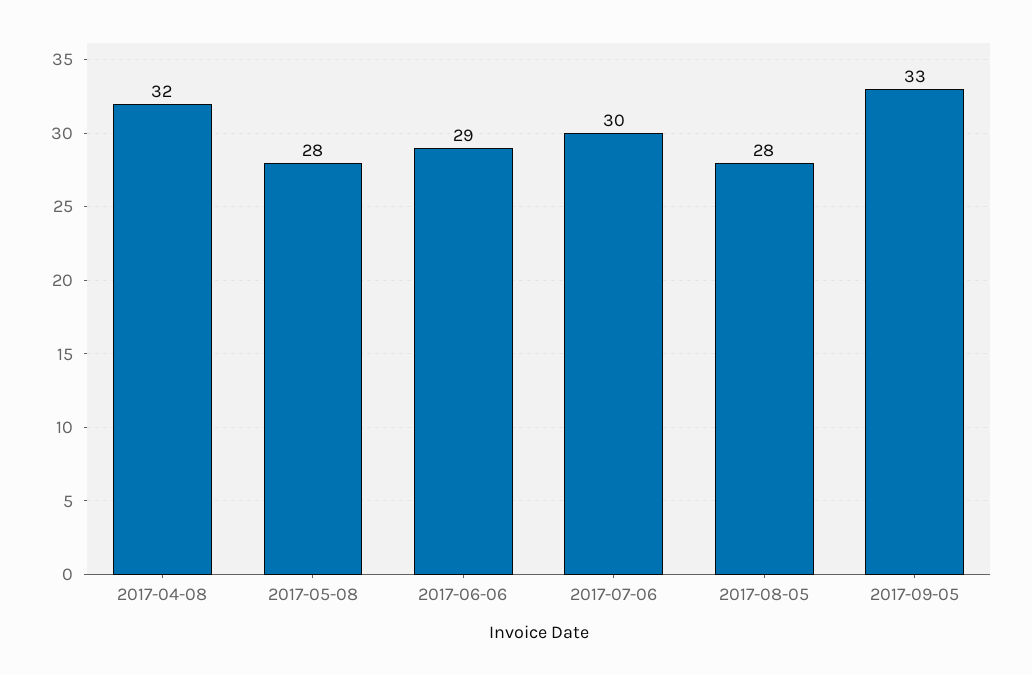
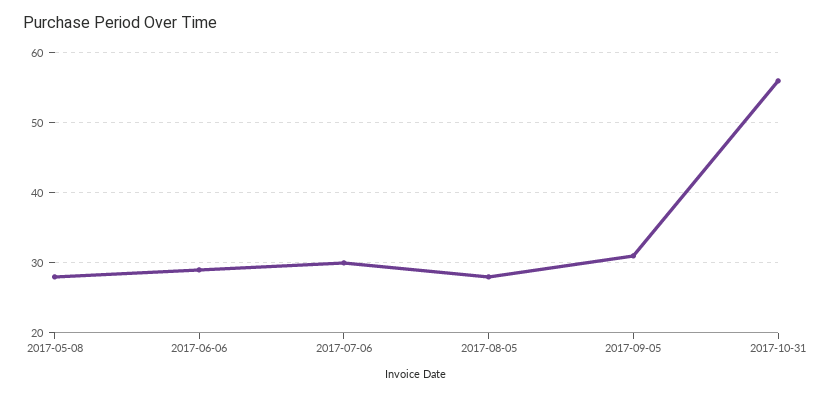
2017-04-08: 32 -> none
2017-09-05: 33 -> 31
2017-10-31: none -> 56

